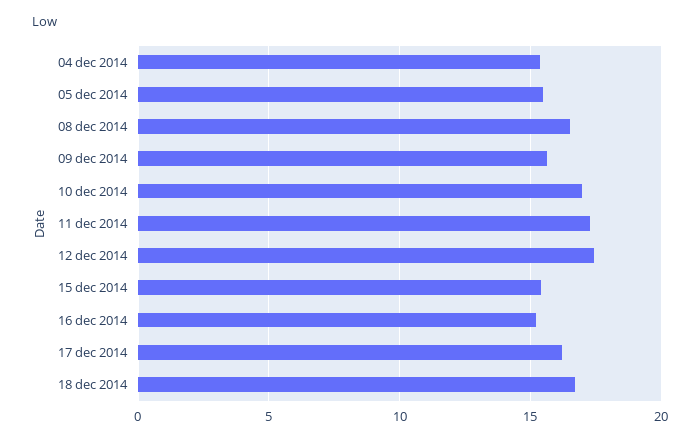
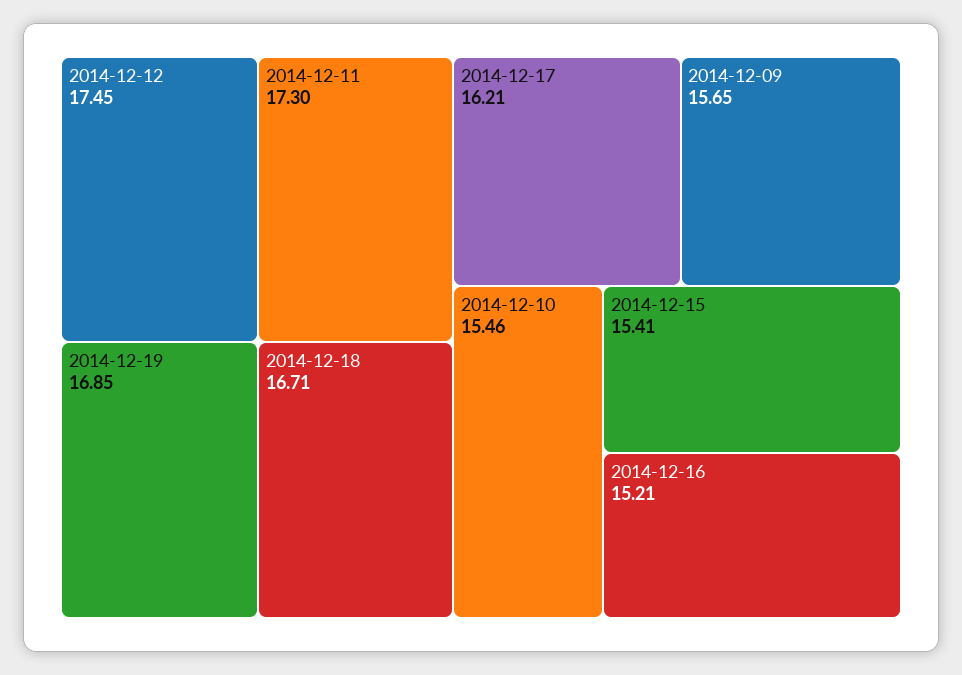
04 dec 2014: 15.5 -> none
05 dec 2014: 15.5 -> none
08 dec 2014: 16.5 -> none
10 dec 2014: 17 -> 15.46
2014-12-19: none -> 16.85

